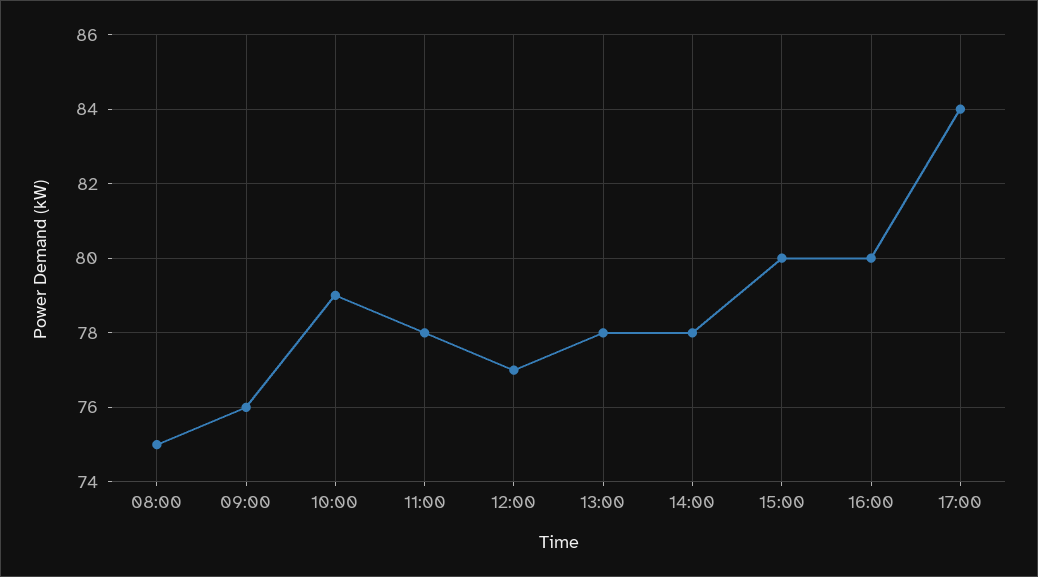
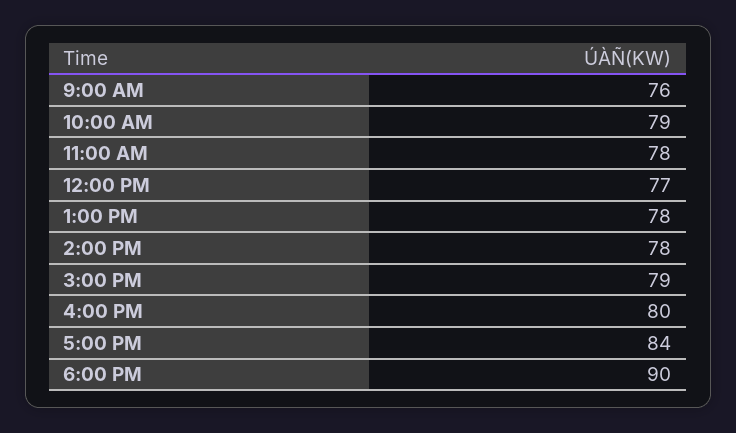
08:00: 75 -> none
15:00: 80 -> 79
6:00 PM: none -> 90

